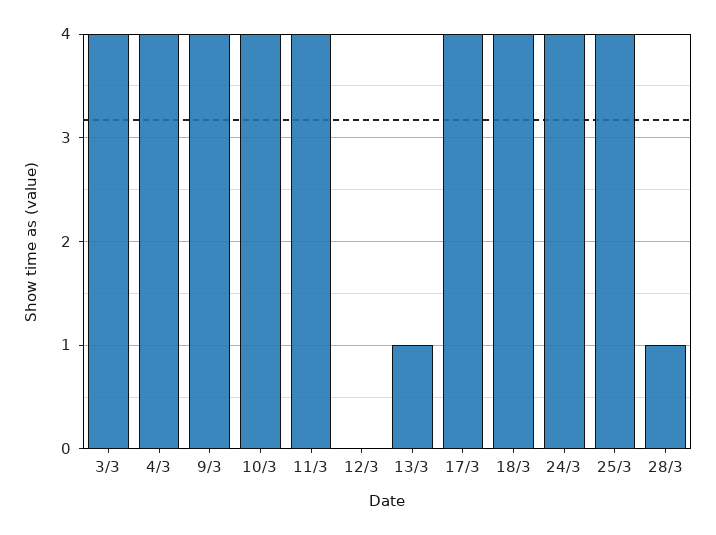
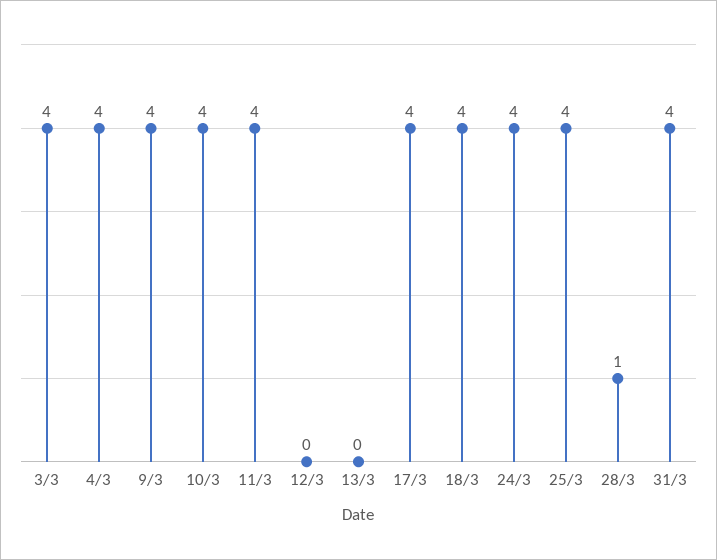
13/3: 1 -> 0
31/3: none -> 4

